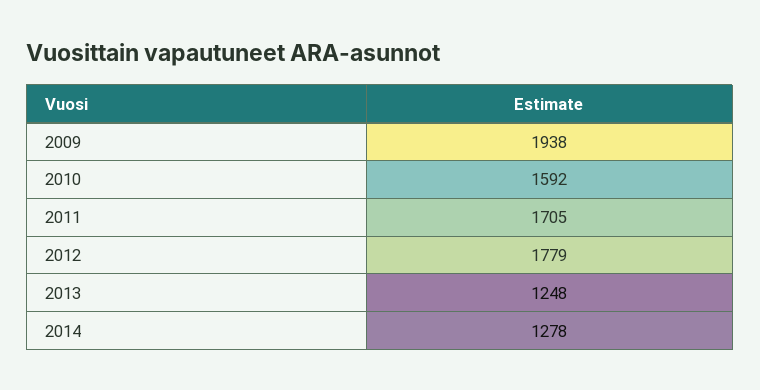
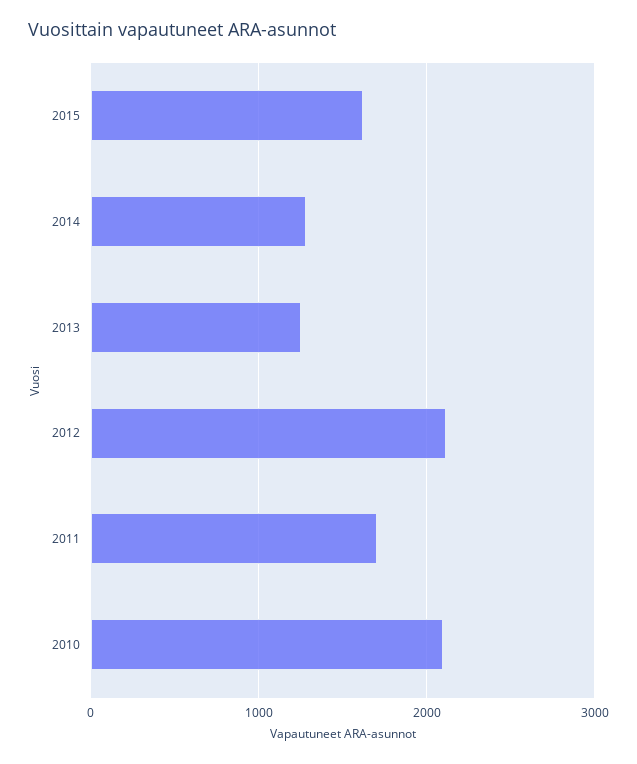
2009: 1938 -> none
2010: 1592 -> 2100
2012: 1779 -> 2100
2015: none -> 1600

